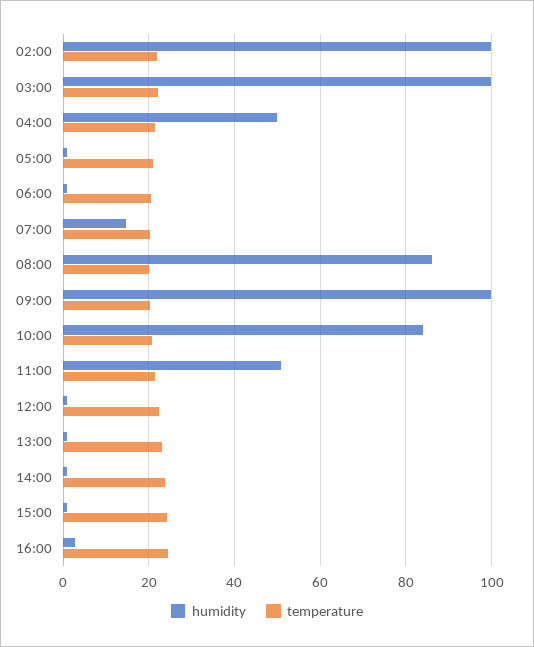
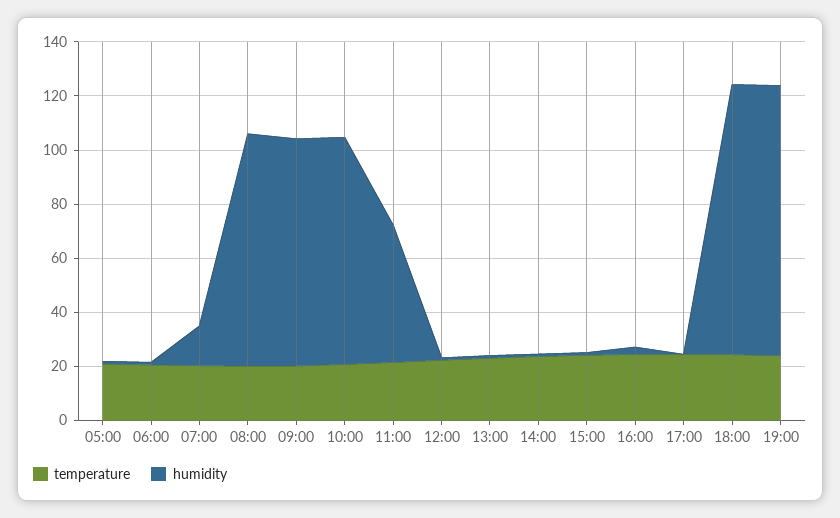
humidity, 02:00: 100 -> none
temperature, 02:00: 22 -> none
humidity, 03:00: 100 -> none
temperature, 03:00: 22 -> none
humidity, 04:00: 50 -> none
temperature, 04:00: 22 -> none
humidity, 09:00: 100 -> 85
temperature, 17:00: none -> 25
humidity, 17:00: none -> 0
temperature, 18:00: none -> 25
humidity, 18:00: none -> 100
temperature, 19:00: none -> 25
humidity, 19:00: none -> 100

